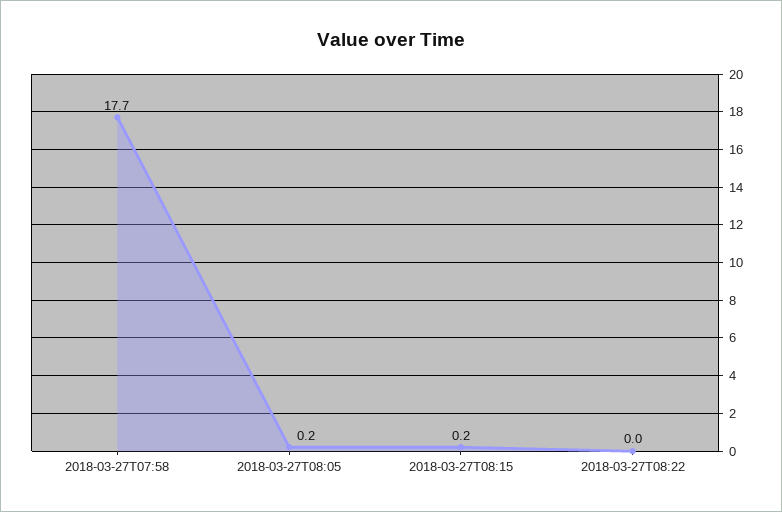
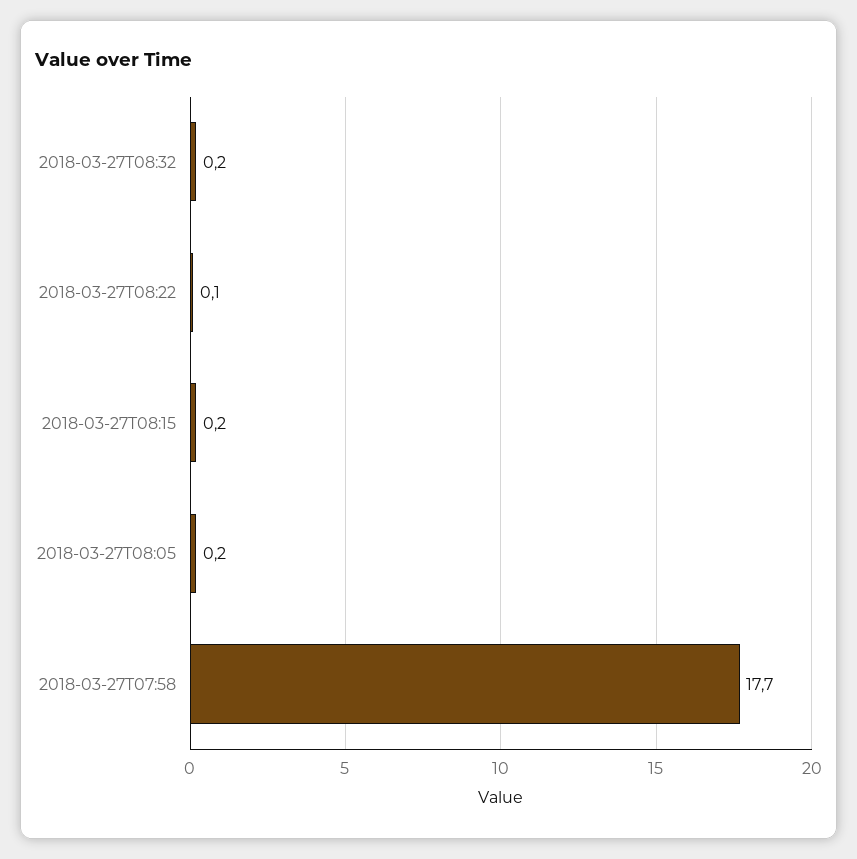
2018-03-27T08:22: 0 -> 0.1
2018-03-27T08:32: none -> 0.2

